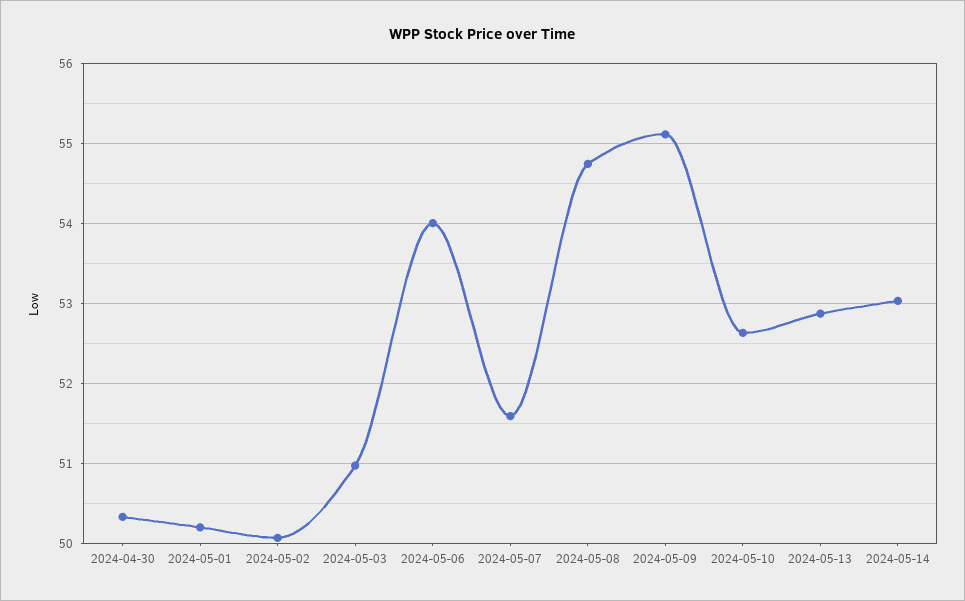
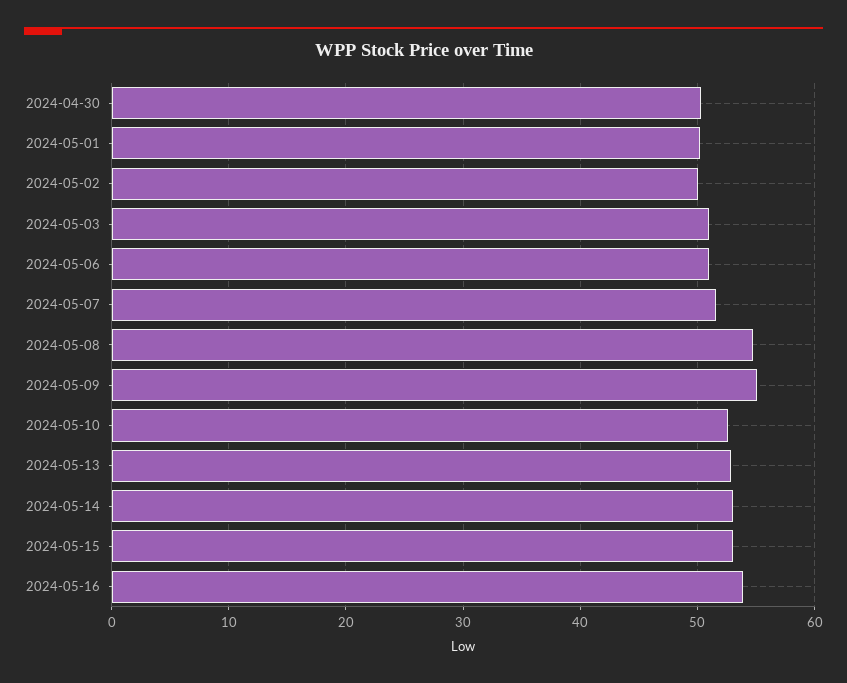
2024-05-06: 54 -> 51
2024-05-15: none -> 53
2024-05-16: none -> 54

